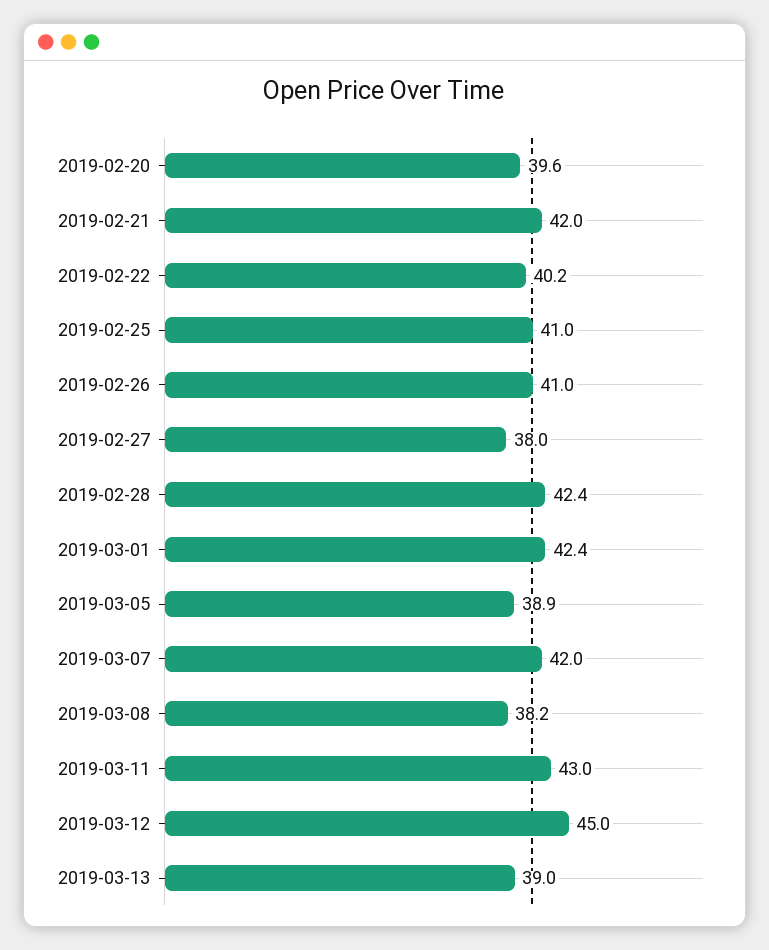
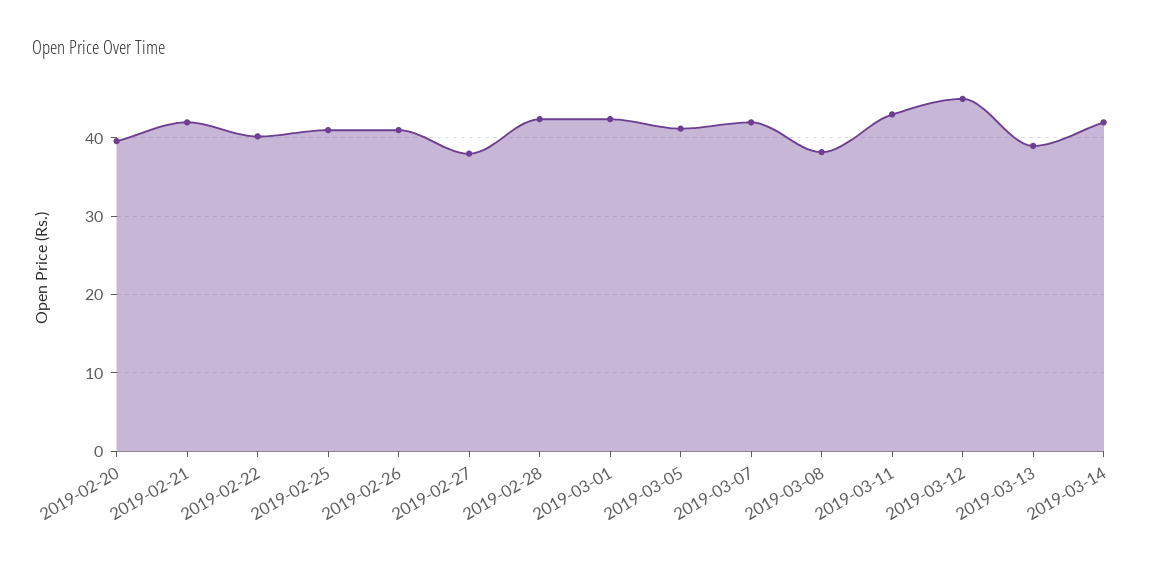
2019-03-05: 38.9 -> 41
2019-03-14: none -> 42

